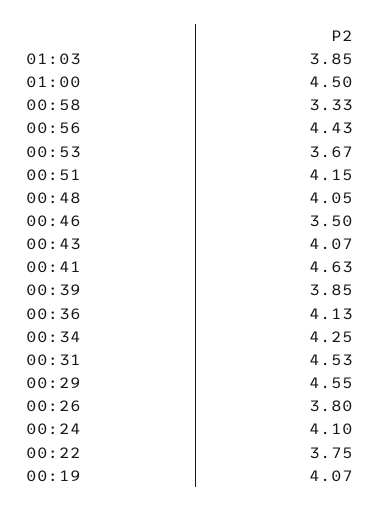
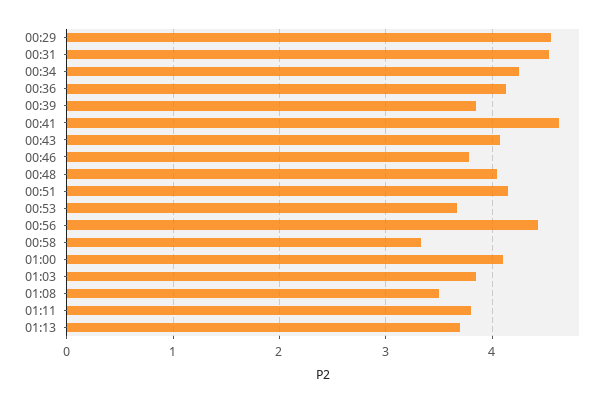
01:00: 4.5 -> 4.1
00:46: 3.5 -> 3.8
00:26: 3.8 -> none
00:24: 4.1 -> none
00:22: 3.75 -> none
00:19: 4.07 -> none
01:08: none -> 3.5
01:11: none -> 3.8
01:13: none -> 3.7

